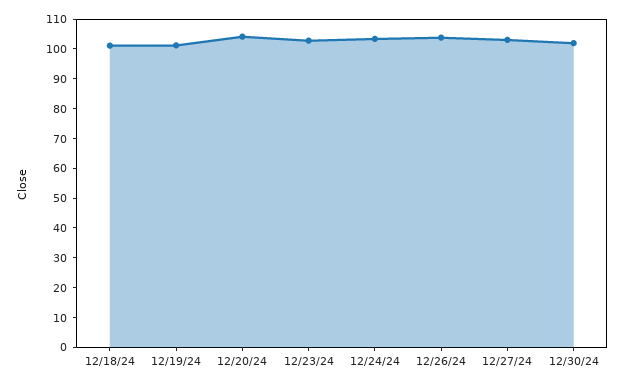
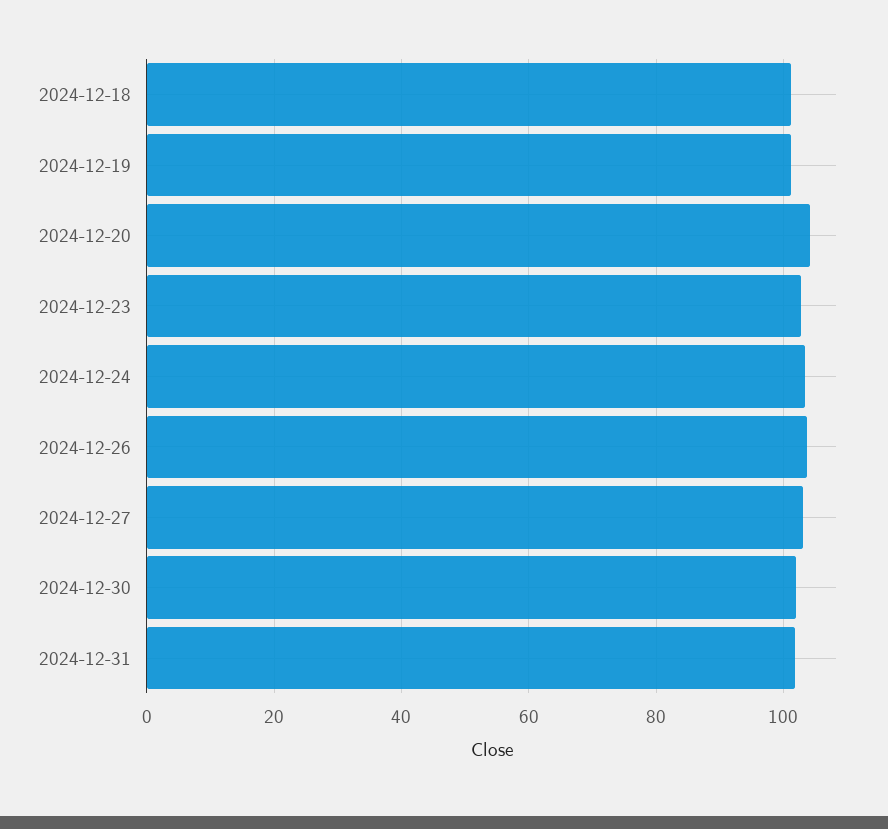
2024-12-31: none -> 102

